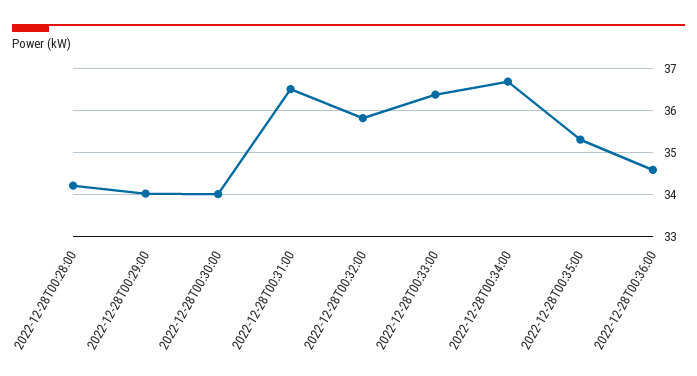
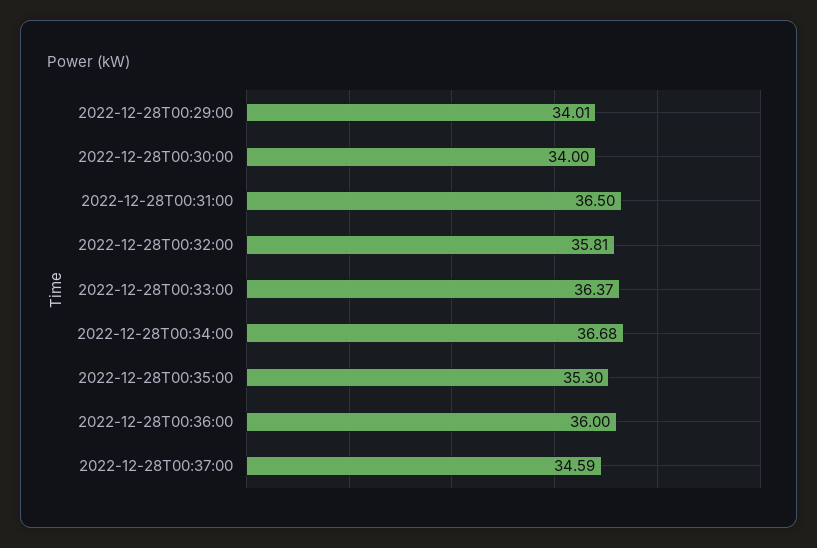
2022-12-28T00:28:00: 34.2 -> none
2022-12-28T00:36:00: 34.6 -> 36
2022-12-28T00:37:00: none -> 34.59

